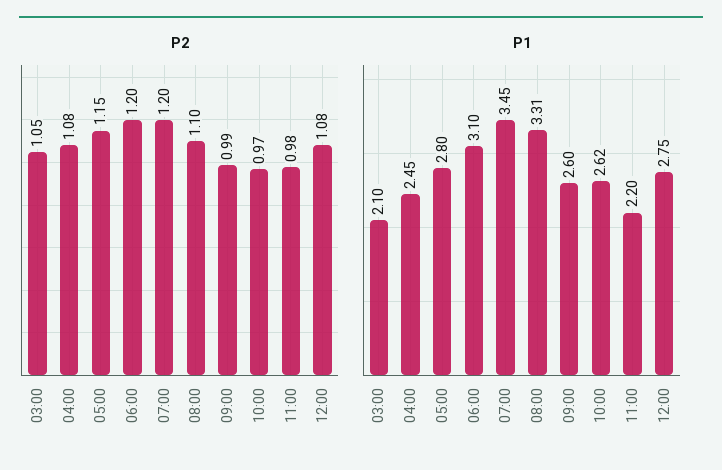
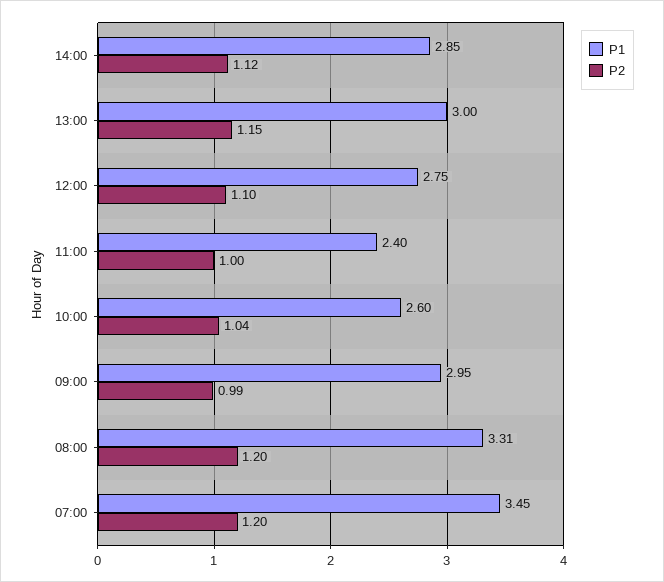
P2, 03:00: 1.05 -> none
P2, 04:00: 1.08 -> none
P2, 05:00: 1.15 -> none
P2, 06:00: 1.2 -> none
P2, 08:00: 1.1 -> 1.2
P2, 10:00: 0.97 -> 1.04
P2, 11:00: 0.98 -> 1
P2, 12:00: 1.08 -> 1.1
P1, 03:00: 2.1 -> none
P1, 04:00: 2.45 -> none
P1, 05:00: 2.8 -> none
P1, 06:00: 3.1 -> none
P1, 09:00: 2.6 -> 2.95
P1, 10:00: 2.62 -> 2.6
P1, 11:00: 2.2 -> 2.4
P1, 14:00: none -> 2.85
P2, 14:00: none -> 1.12
P1, 13:00: none -> 3
P2, 13:00: none -> 1.15

